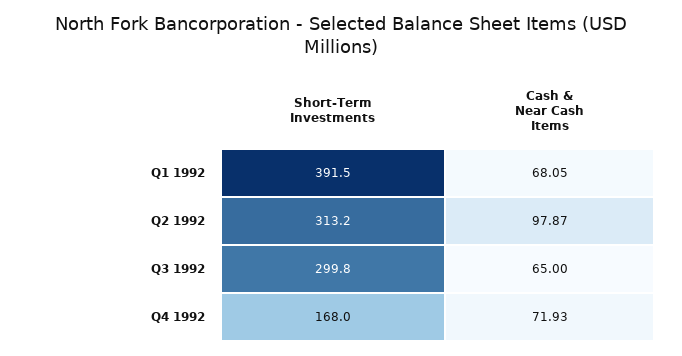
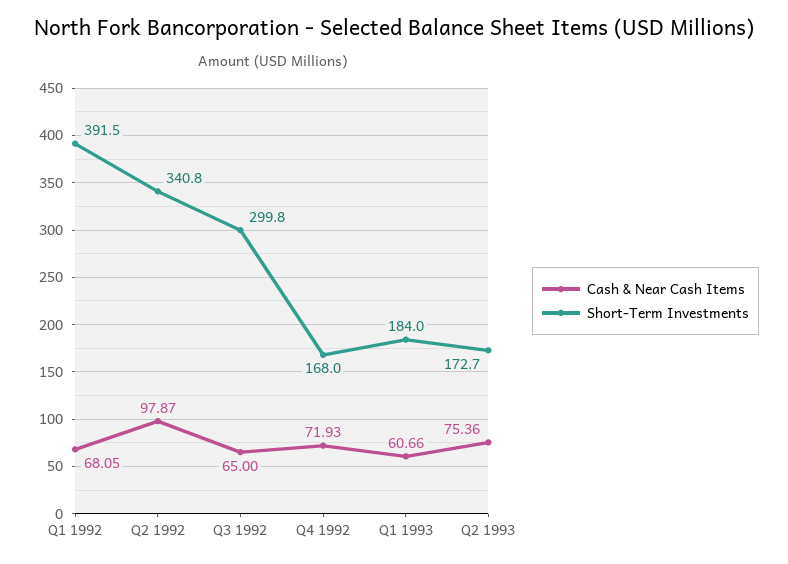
Short-Term Investments, Q2 1992: 313.2 -> 340.8
Cash & Near Cash Items, Q1 1993: none -> 60.66
Short-Term Investments, Q1 1993: none -> 184
Cash & Near Cash Items, Q2 1993: none -> 75.36
Short-Term Investments, Q2 1993: none -> 172.7

